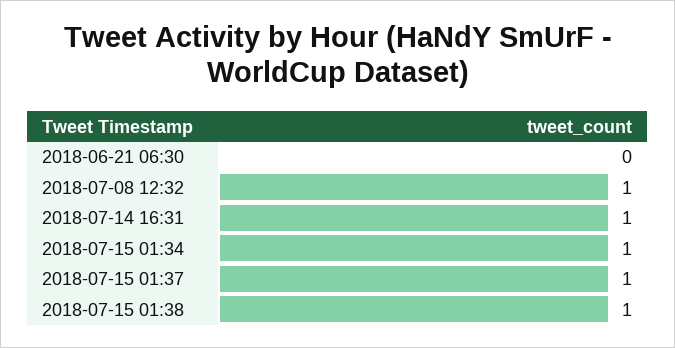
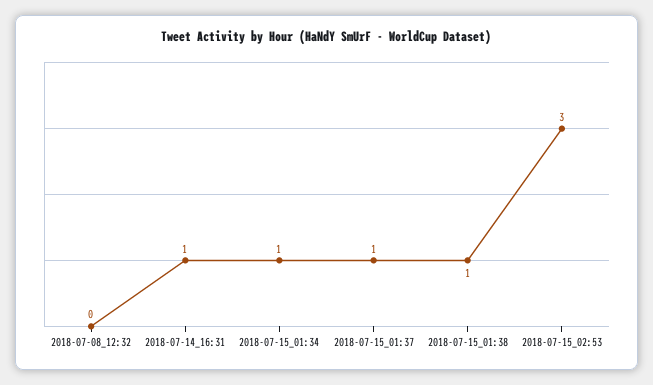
2018-06-21 06:30: 0 -> none
2018-07-08 12:32: 1 -> 0
2018-07-15_02:53: none -> 3

